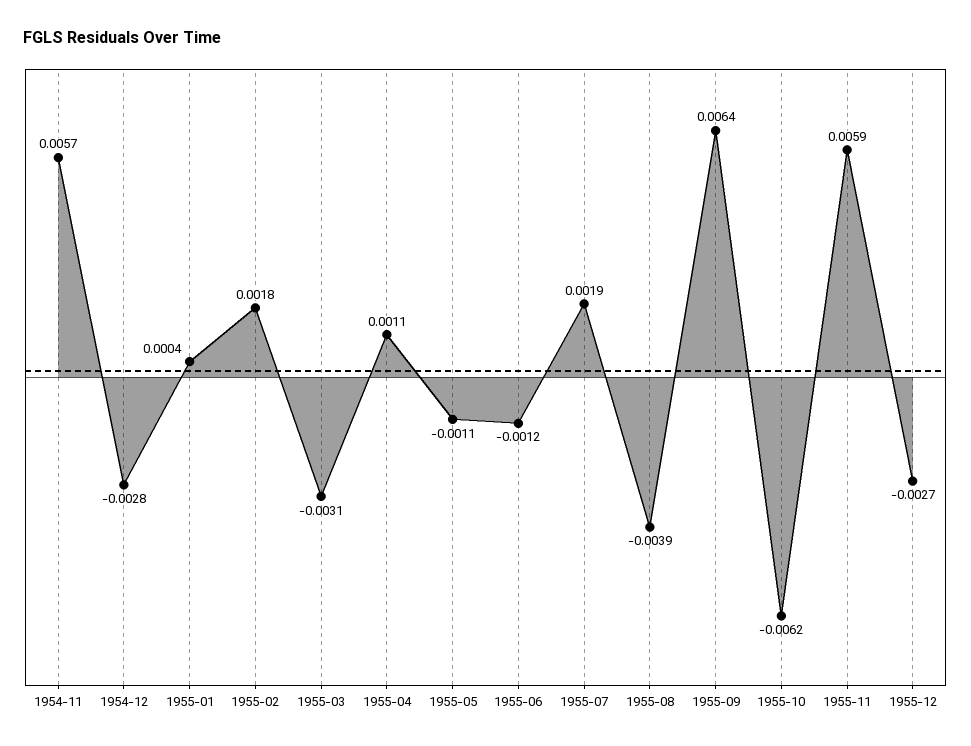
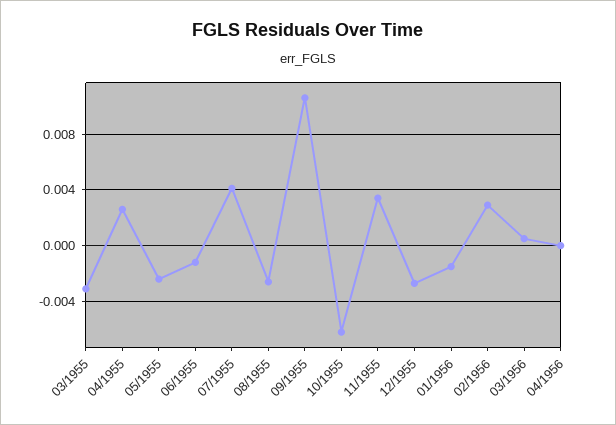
1954-11: 0.0057 -> none
1954-12: -0.0028 -> none
1955-01: 0.0004 -> none
1955-02: 0.0018 -> none
1955-04: 0.0011 -> 0.0025
1955-05: -0.0011 -> -0.0025
1955-07: 0.0019 -> 0.004
1955-08: -0.0039 -> -0.0025
1955-09: 0.0064 -> 0.0105
1955-11: 0.0059 -> 0.0035
01/1956: none -> -0.0015
02/1956: none -> 0.003
03/1956: none -> 0.0005
04/1956: none -> 0

